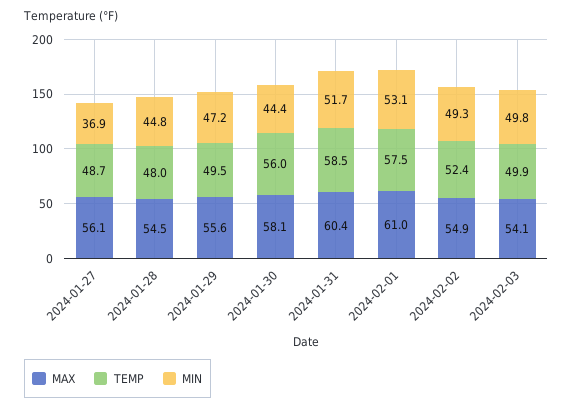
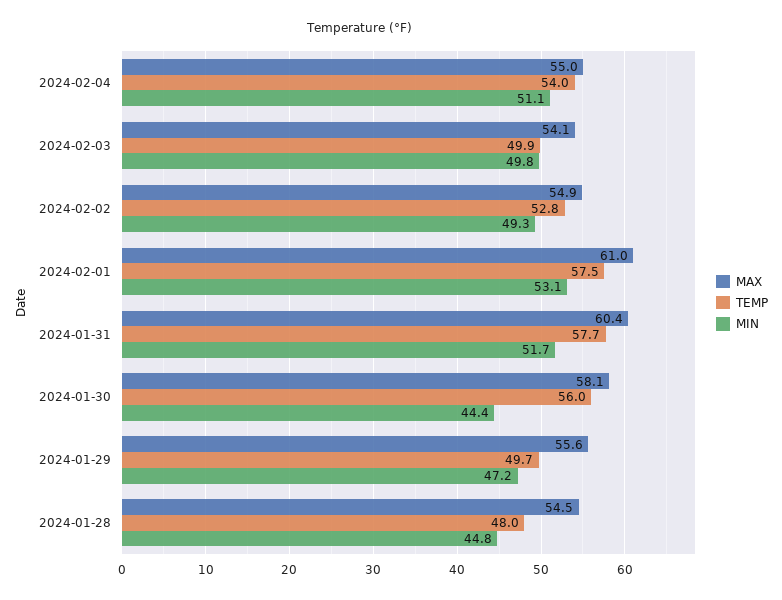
MAX, 2024-01-27: 56.1 -> none
TEMP, 2024-01-27: 48.7 -> none
MIN, 2024-01-27: 36.9 -> none
TEMP, 2024-01-29: 49.5 -> 49.7
TEMP, 2024-01-31: 58.5 -> 57.7
TEMP, 2024-02-02: 52.4 -> 52.8
MAX, 2024-02-04: none -> 55
TEMP, 2024-02-04: none -> 54
MIN, 2024-02-04: none -> 51.1

